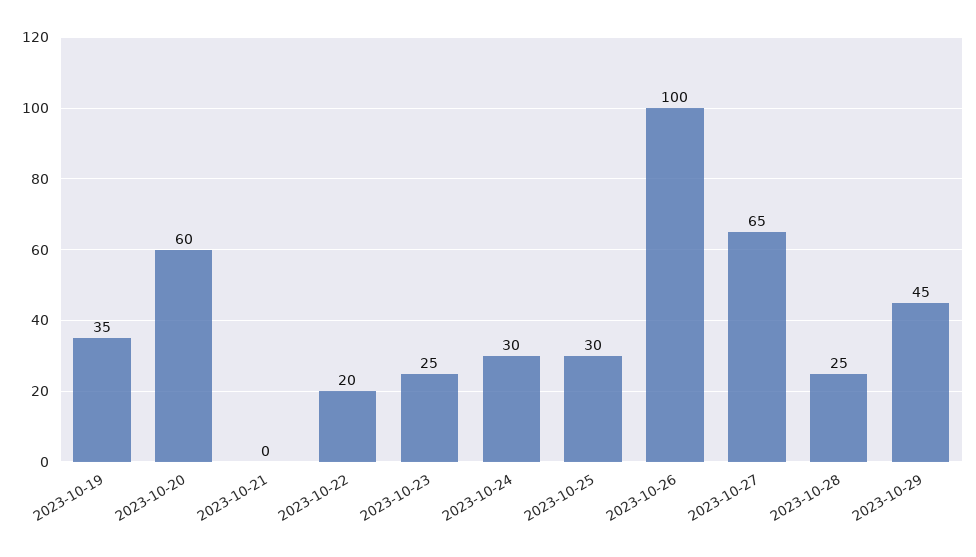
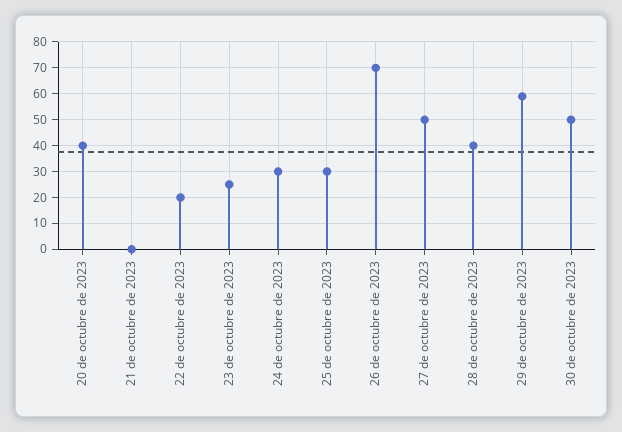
2023-10-19: 35 -> none
2023-10-20: 60 -> 40
2023-10-26: 100 -> 70
2023-10-27: 65 -> 50
2023-10-28: 25 -> 40
2023-10-29: 45 -> 60
30 de octubre de 2023: none -> 50

